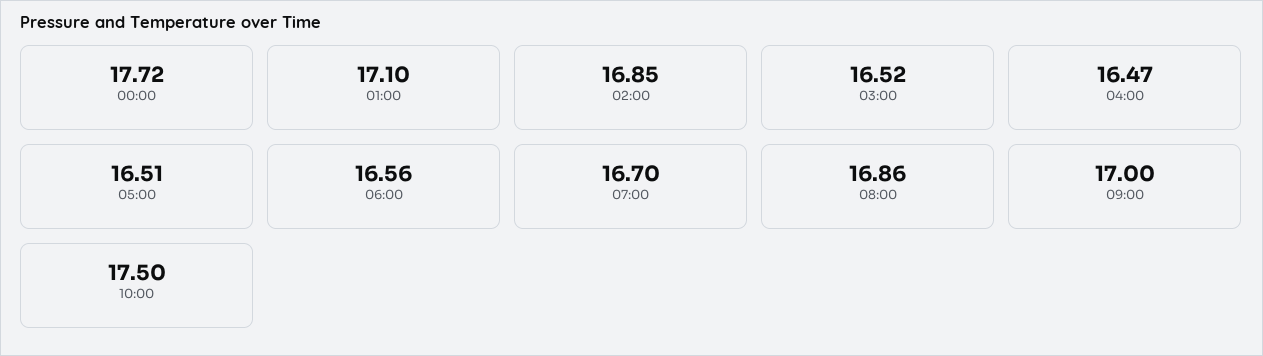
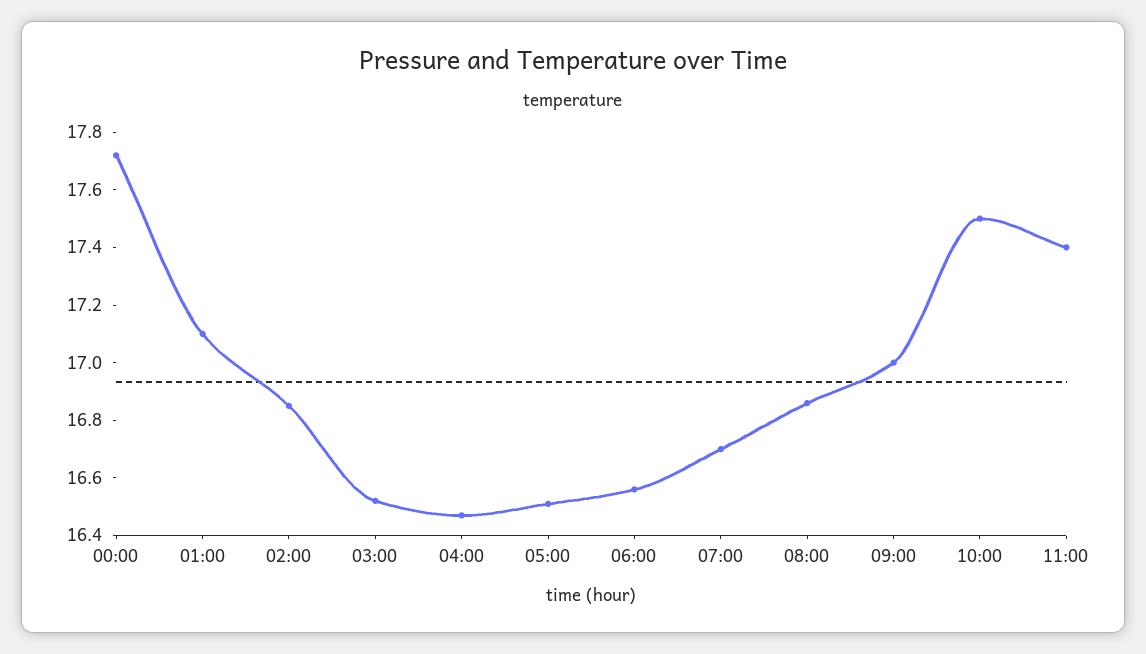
11:00: none -> 17.4

